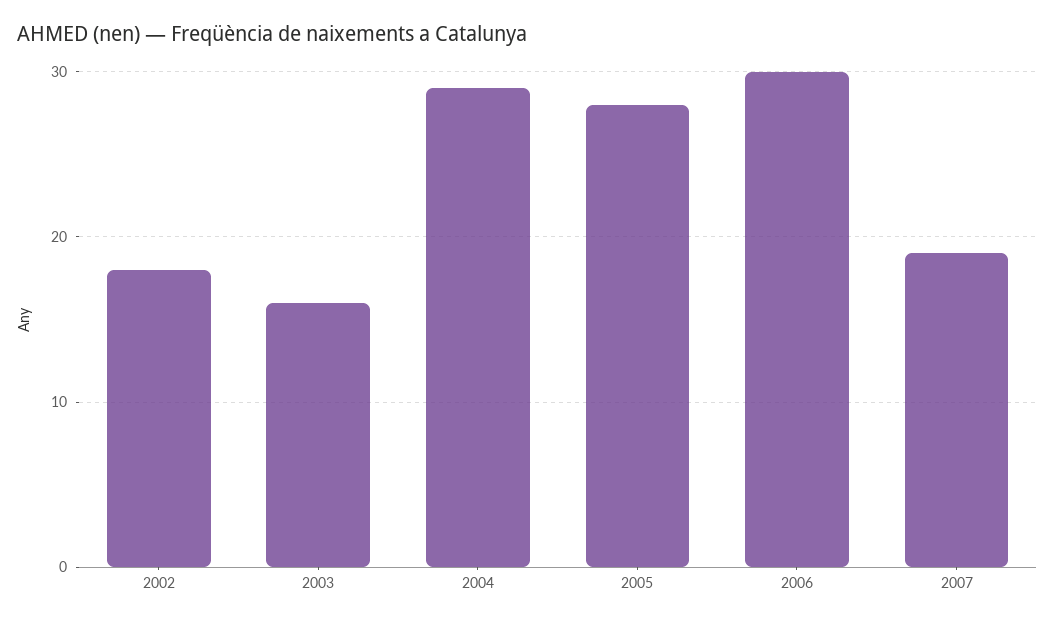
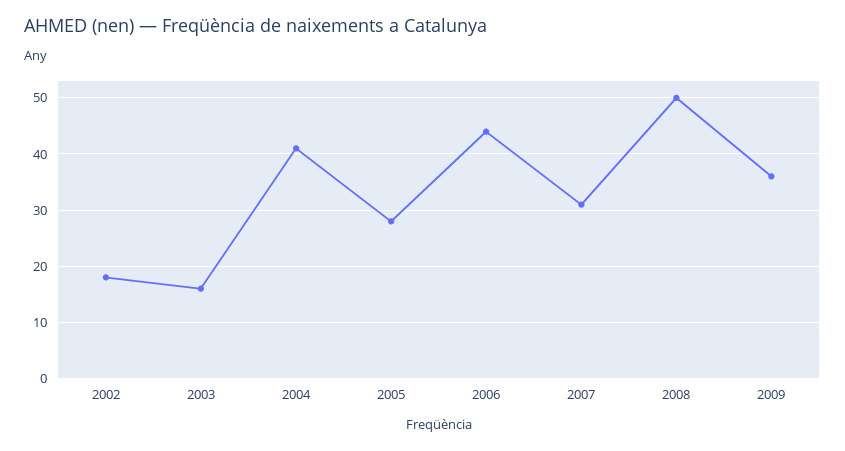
2004: 29 -> 40
2006: 30 -> 45
2007: 19 -> 30
2008: none -> 50
2009: none -> 35

